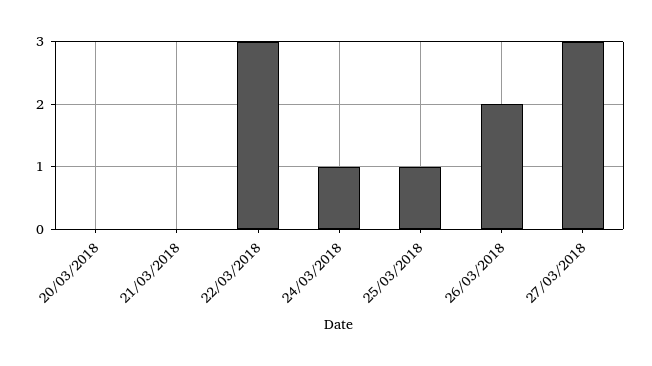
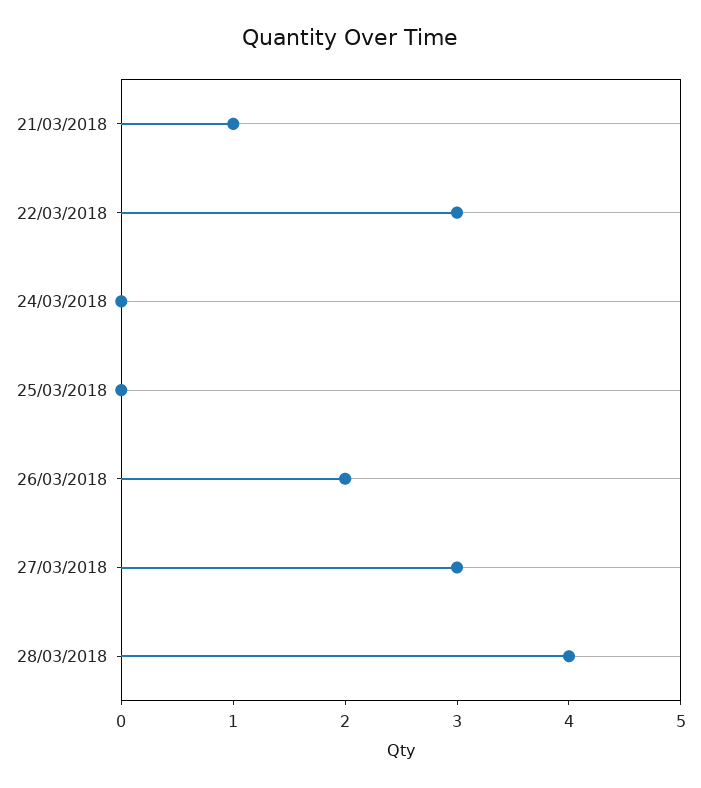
20/03/2018: 0 -> none
21/03/2018: 0 -> 1
24/03/2018: 1 -> 0
25/03/2018: 1 -> 0
28/03/2018: none -> 4

